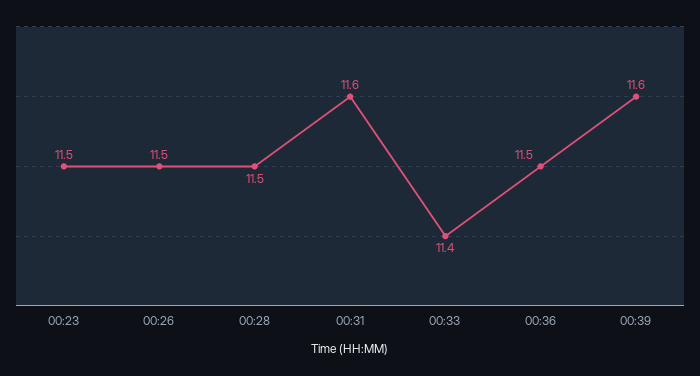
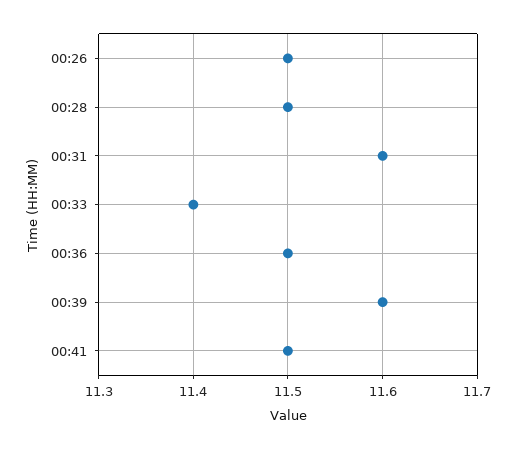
00:23: 11.5 -> none
00:41: none -> 11.5

